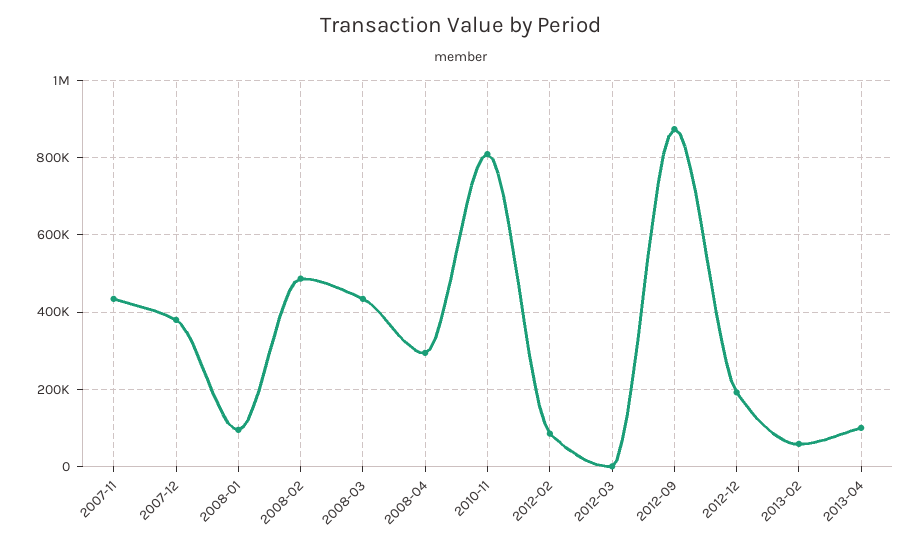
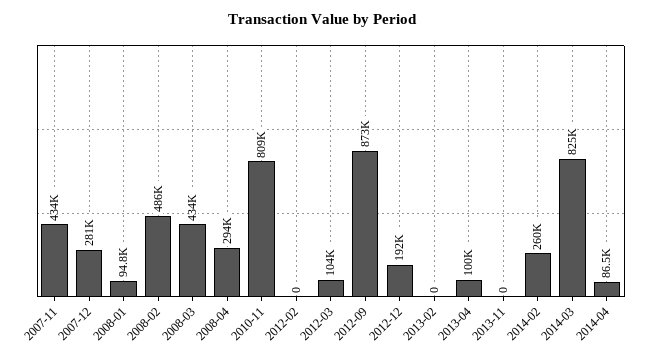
2007-12: 380000 -> 281000
2012-02: 80000 -> 0
2012-03: 0 -> 104000
2013-02: 60000 -> 0
2013-11: none -> 0
2014-02: none -> 260000
2014-03: none -> 825000
2014-04: none -> 86500

